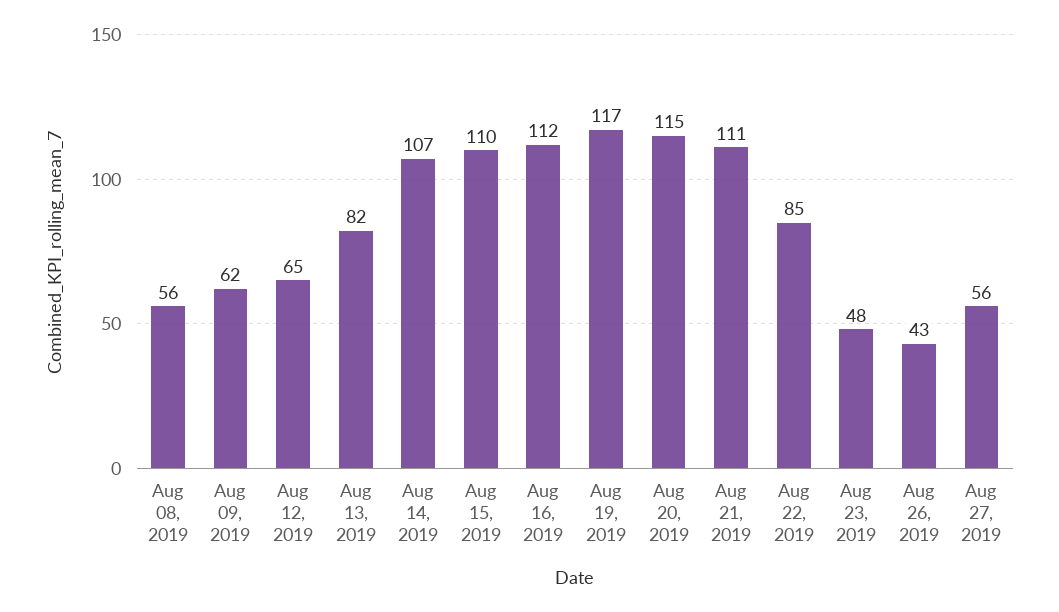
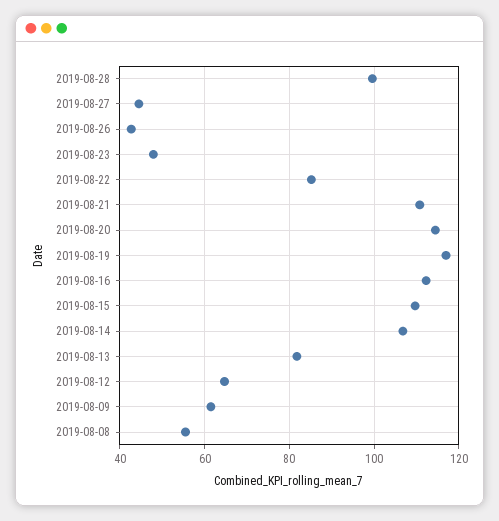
Aug 27, 2019: 56 -> 44
2019-08-28: none -> 100

